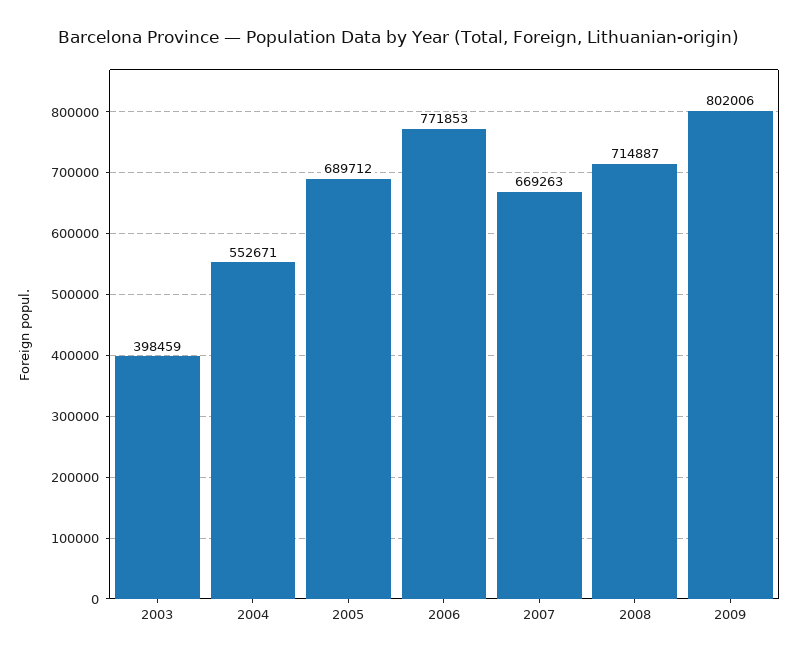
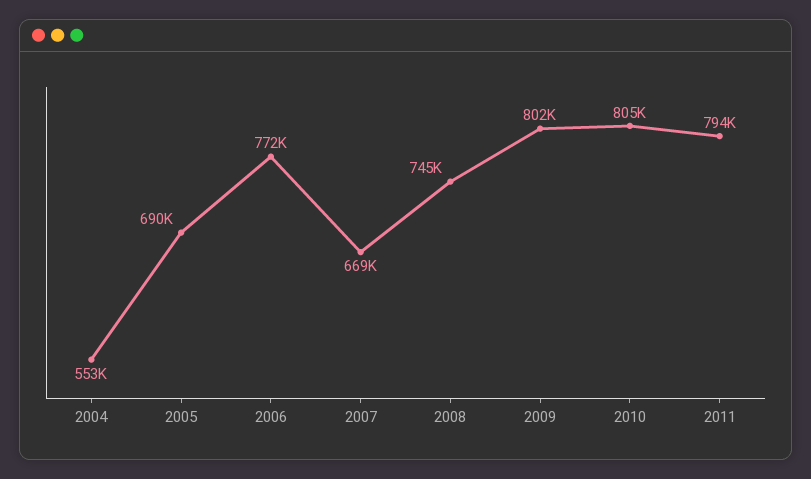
2003: 398459 -> none
2008: 714887 -> 745000
2010: none -> 805000
2011: none -> 794000

